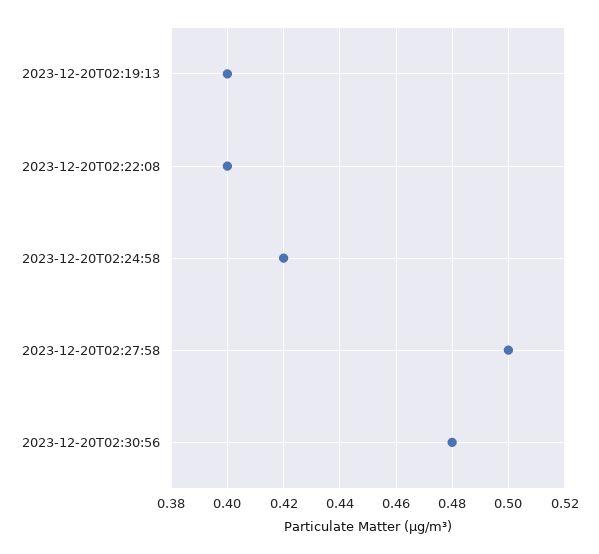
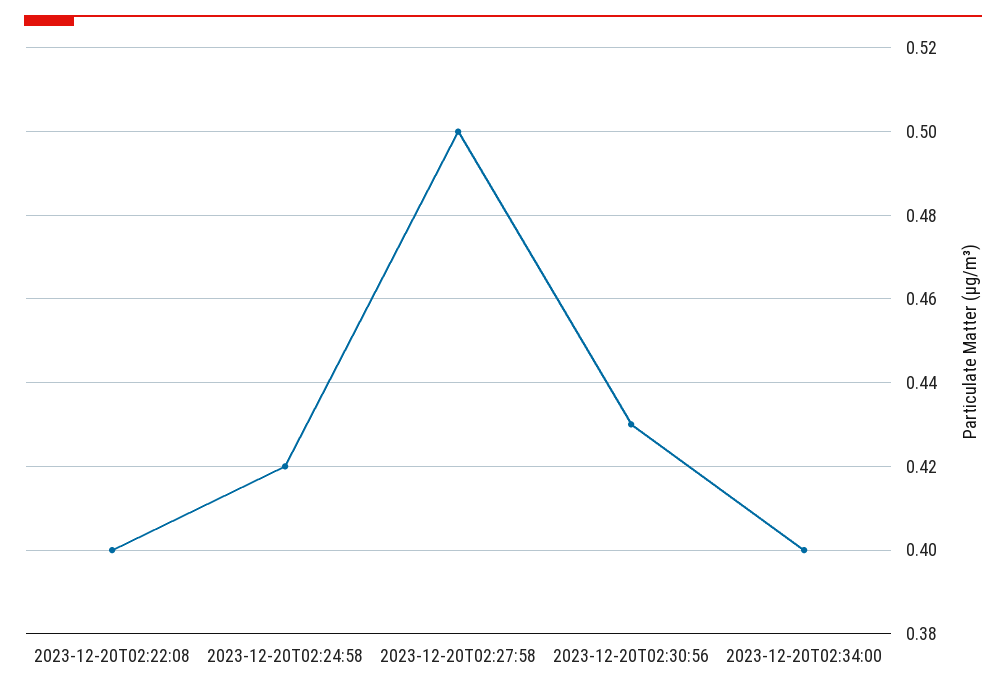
2023-12-20T02:19:13: 0.4 -> none
2023-12-20T02:30:56: 0.48 -> 0.43
2023-12-20T02:34:00: none -> 0.4

